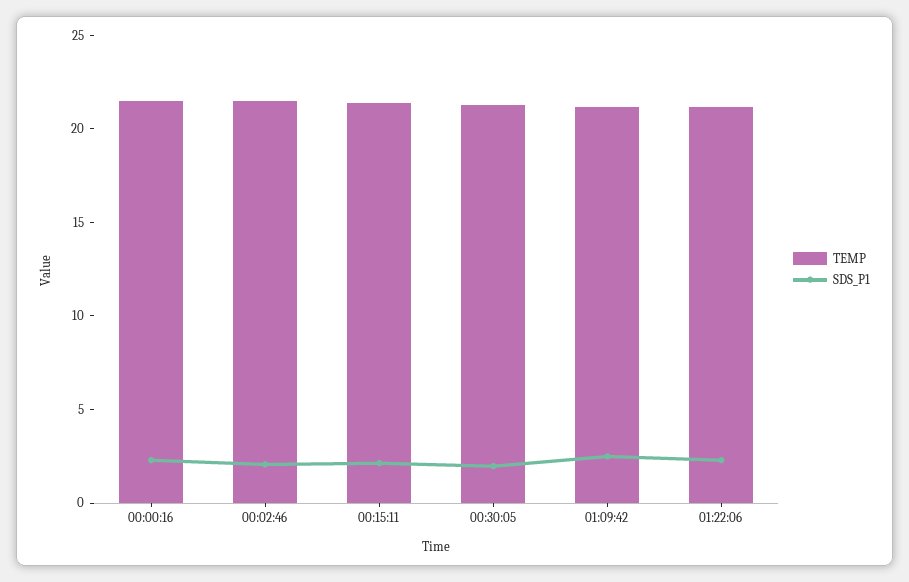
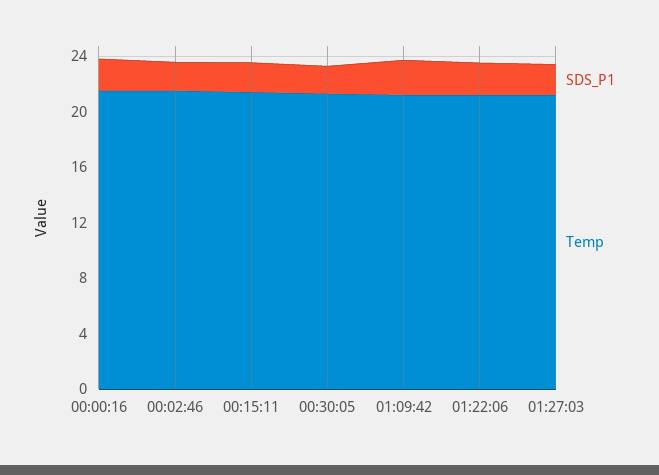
SDS_P1, 01:27:03: none -> 2
TEMP, 01:27:03: none -> 21

